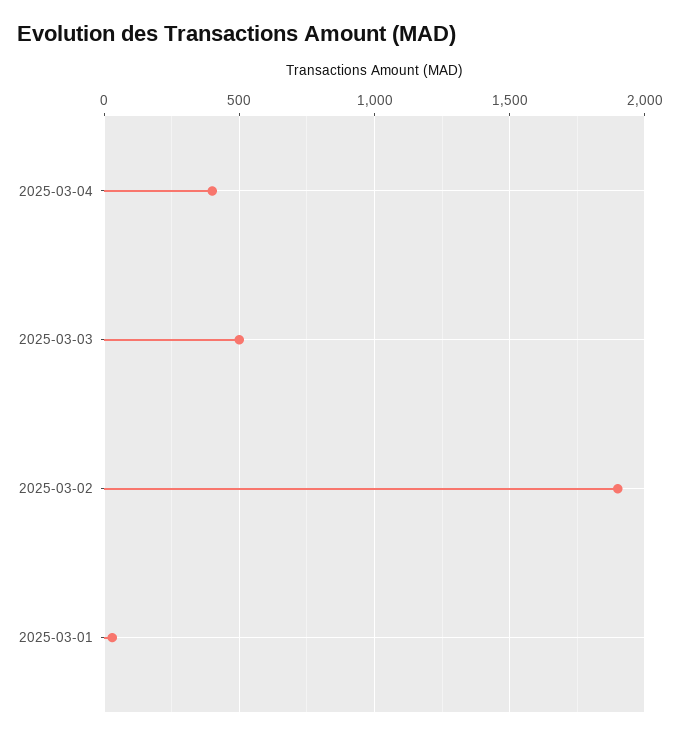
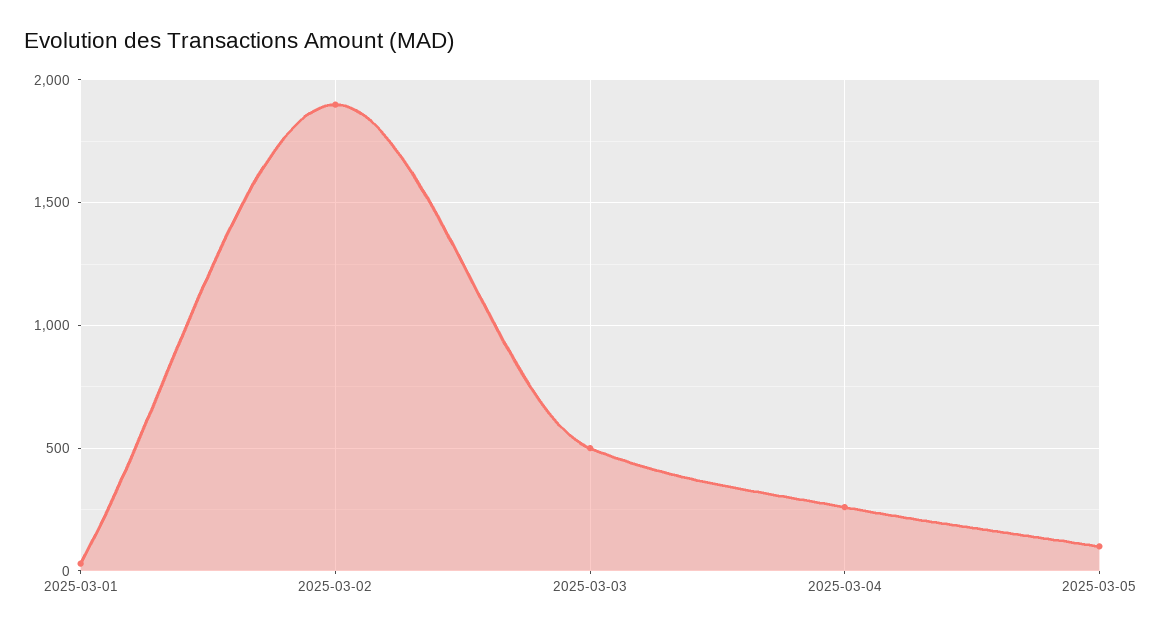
2025-03-04: 400 -> 250
2025-03-05: none -> 100

